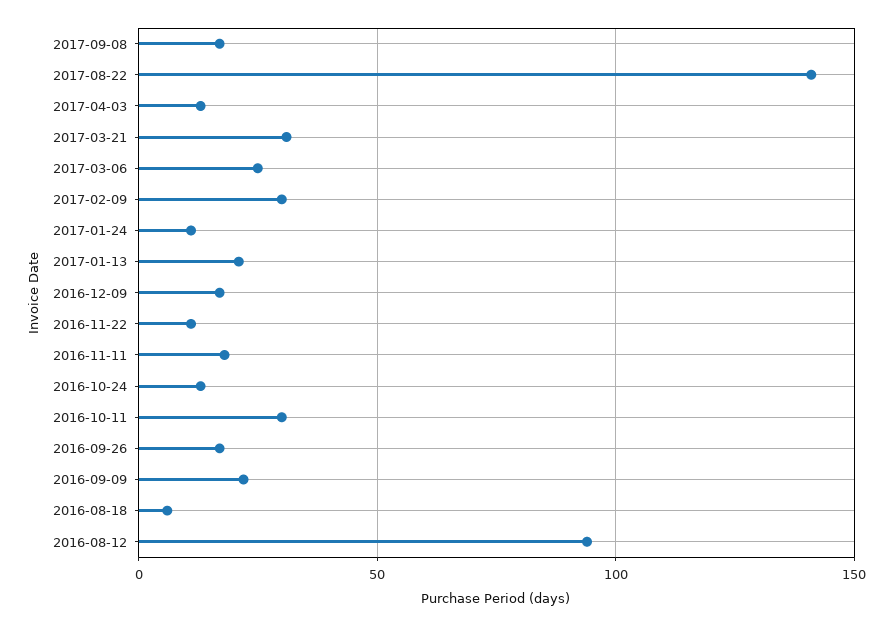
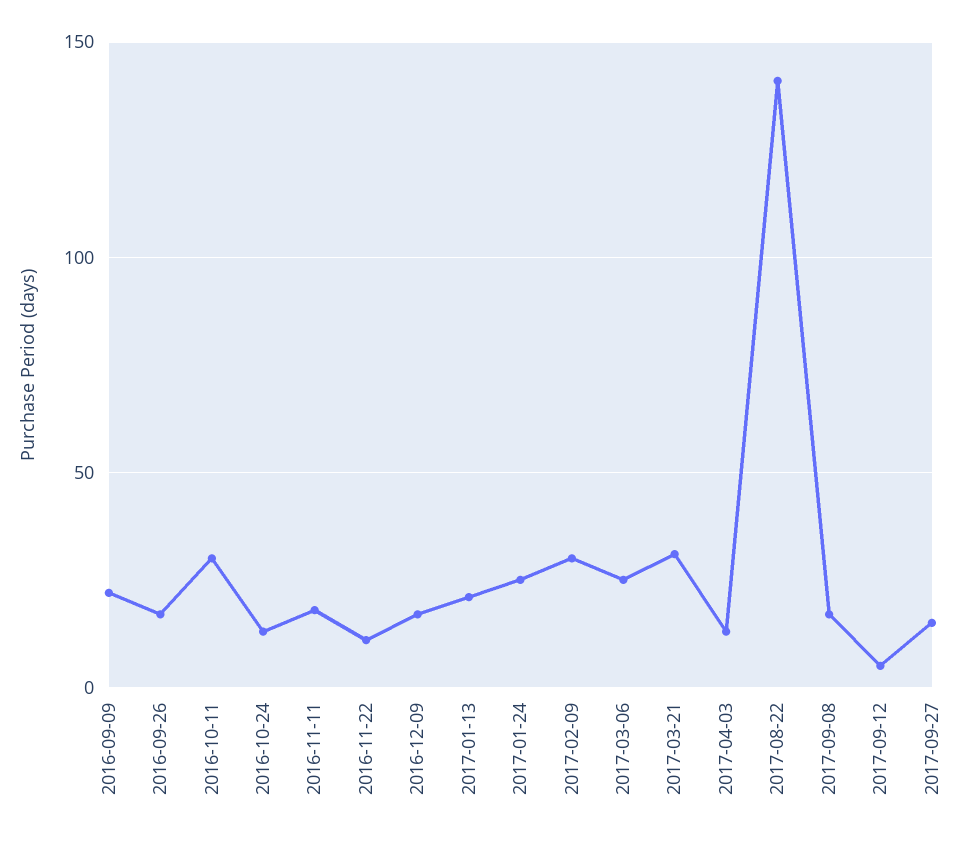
2017-01-24: 10 -> 25
2016-08-18: 5 -> none
2016-08-12: 95 -> none
2017-09-12: none -> 5
2017-09-27: none -> 15

